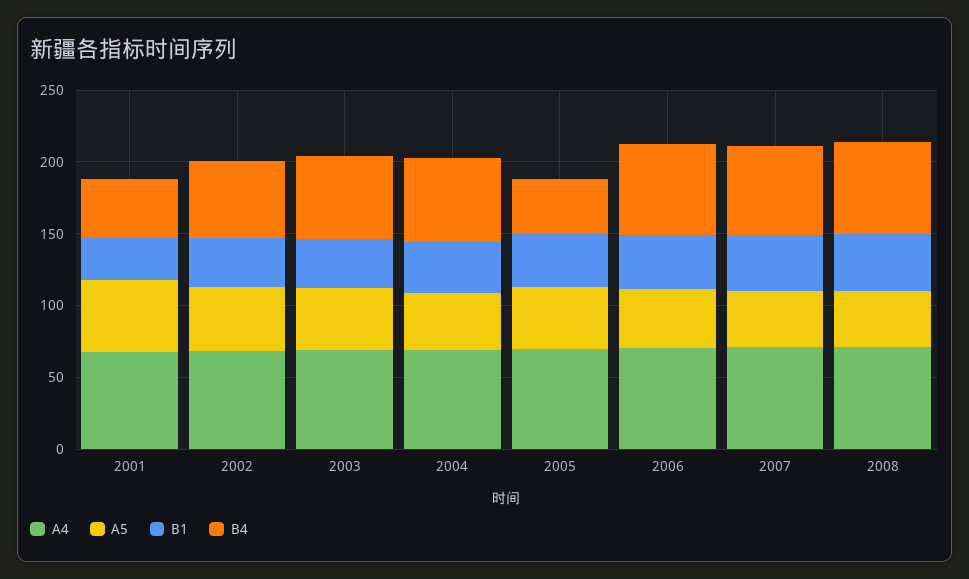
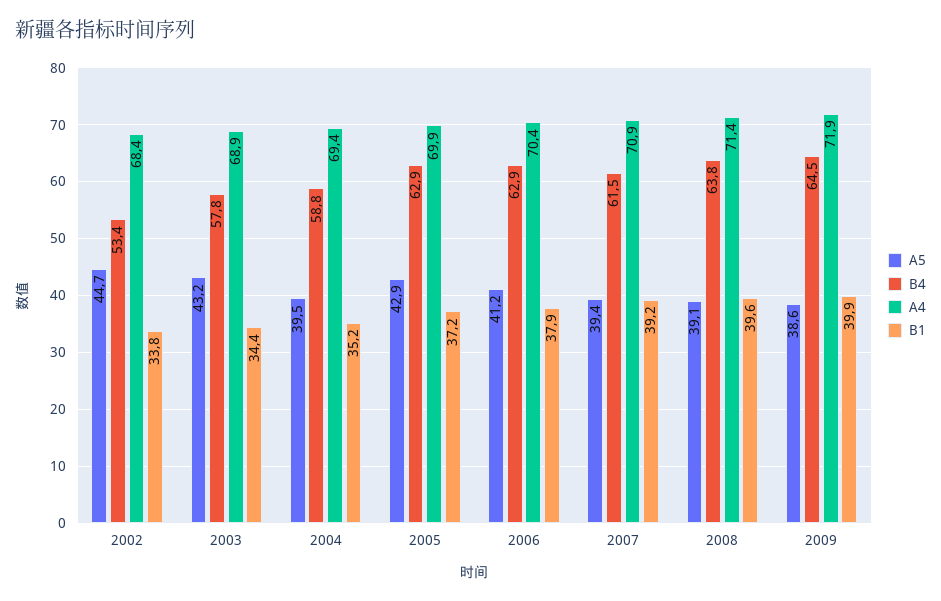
A4, 2001: 70 -> none
A5, 2001: 50 -> none
B1, 2001: 30 -> none
B4, 2001: 40 -> none
B4, 2005: 40 -> 62.9
A5, 2009: none -> 38.6
B4, 2009: none -> 64.5
A4, 2009: none -> 71.9
B1, 2009: none -> 39.9

